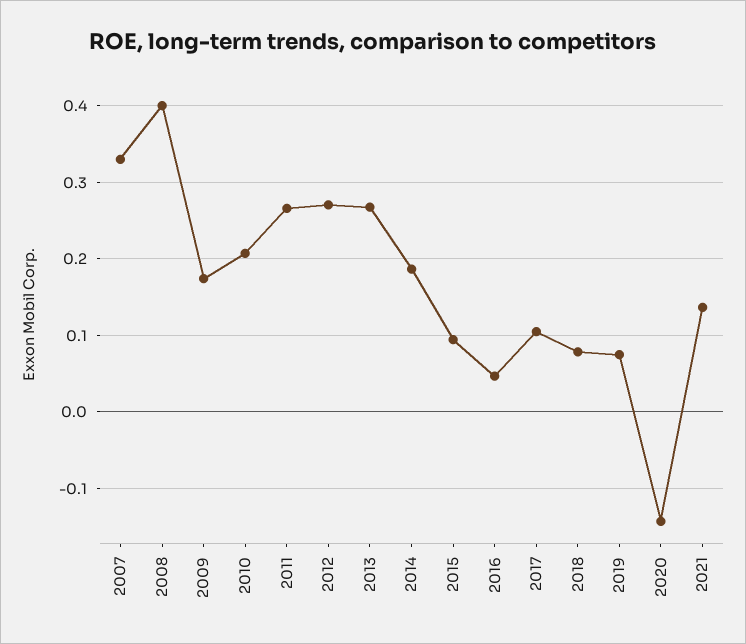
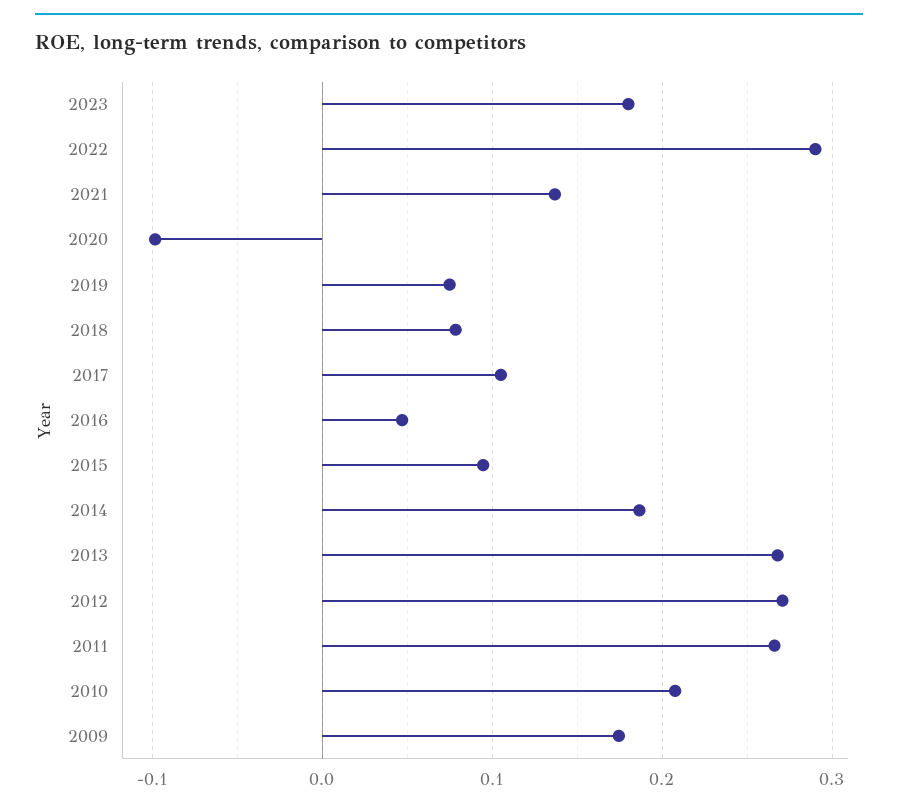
2007: 0.33 -> none
2008: 0.4 -> none
2020: -0.14 -> -0.1
2023: none -> 0.18
2022: none -> 0.29

